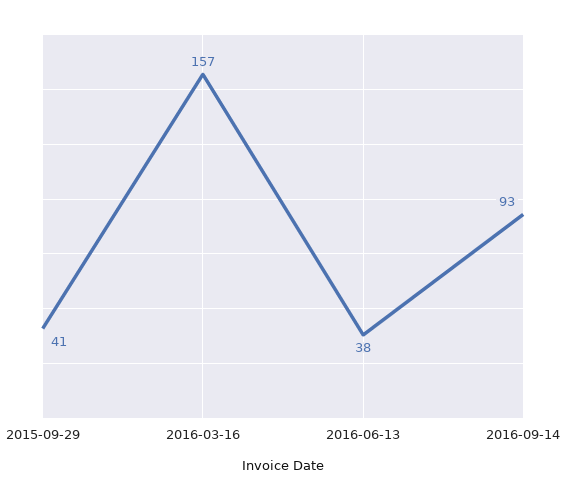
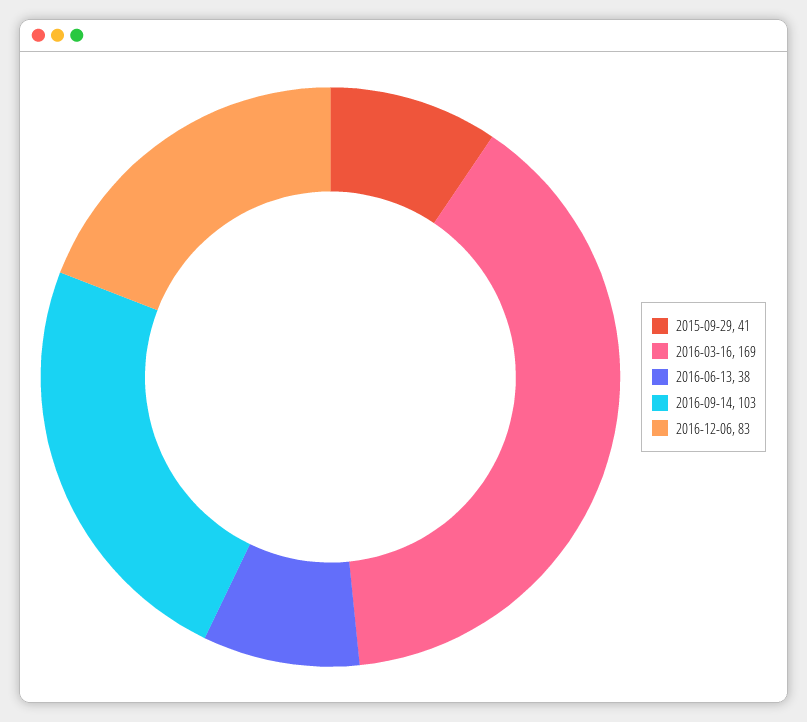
2016-03-16: 157 -> 169
2016-09-14: 93 -> 103
2016-12-06: none -> 83

